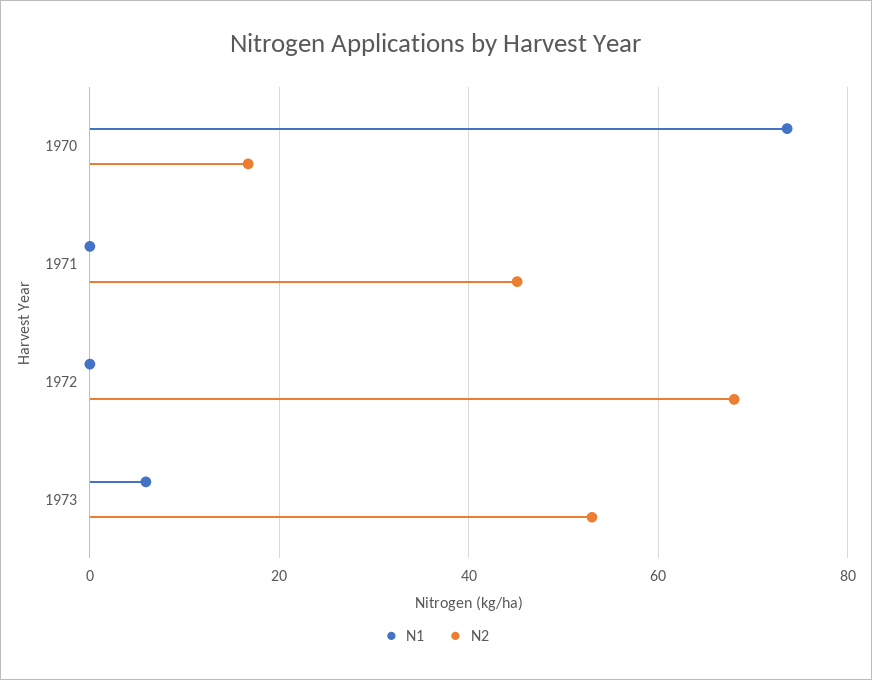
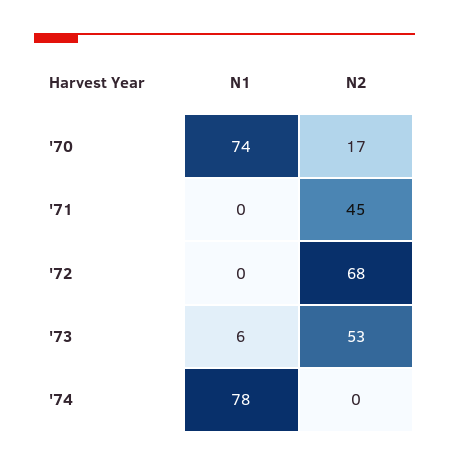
N1, '74: none -> 78
N2, '74: none -> 0

